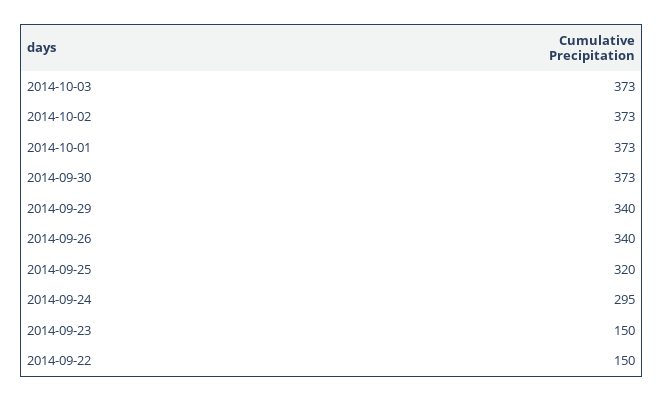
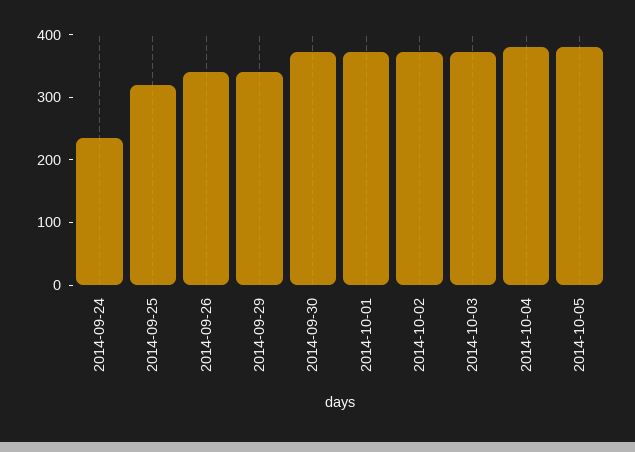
2014-09-24: 295 -> 240
2014-09-23: 150 -> none
2014-09-22: 150 -> none
2014-10-04: none -> 380
2014-10-05: none -> 380

